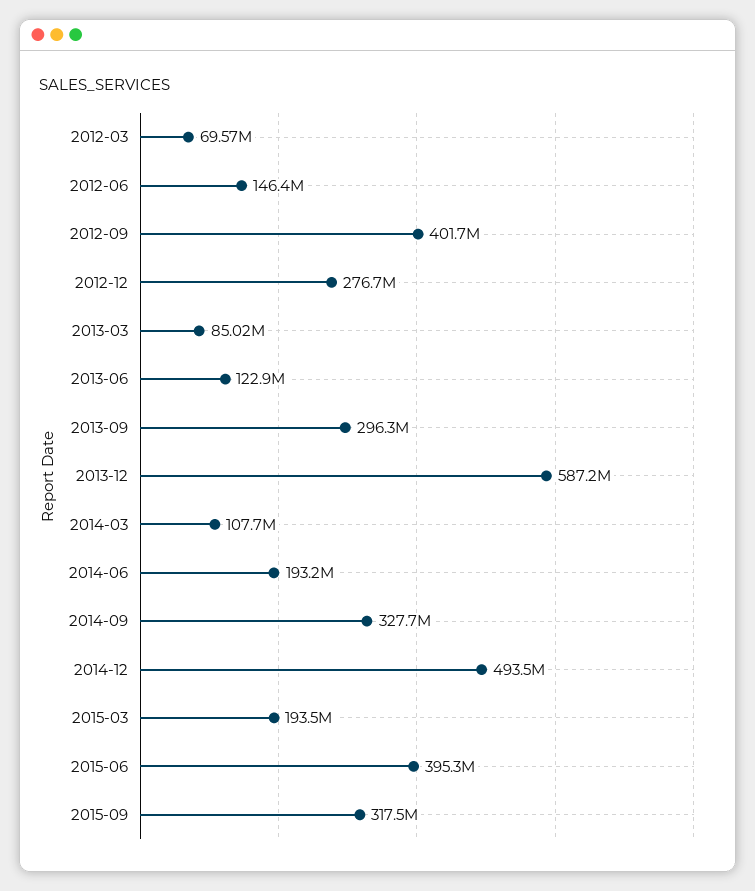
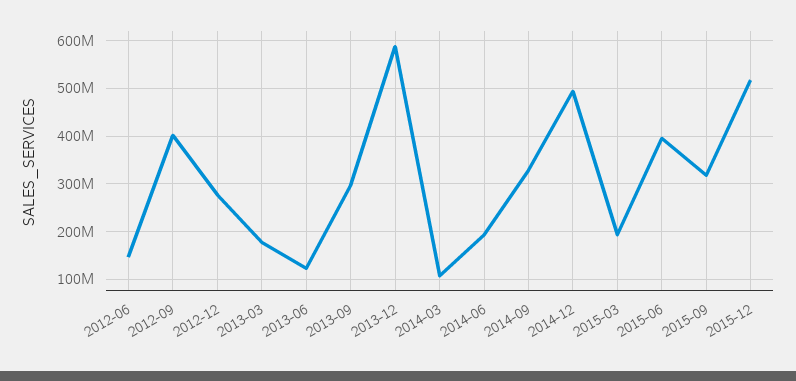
2012-03: 69570000 -> none
2013-03: 85020000 -> 180000000
2015-12: none -> 520000000

